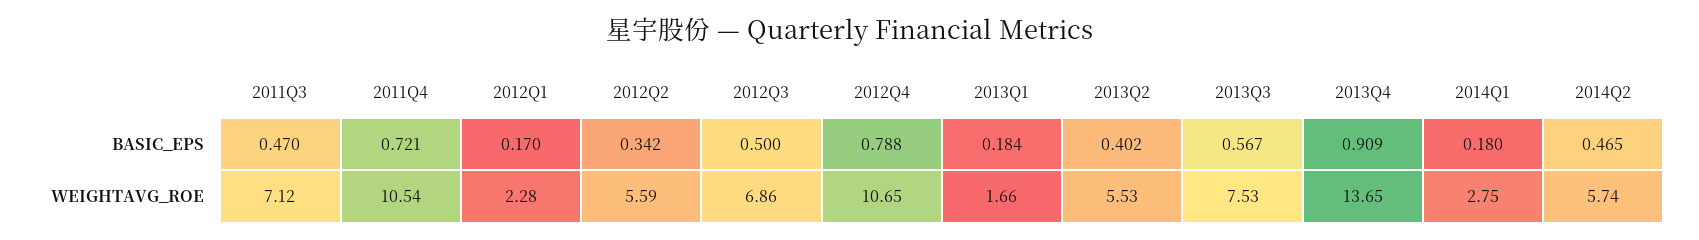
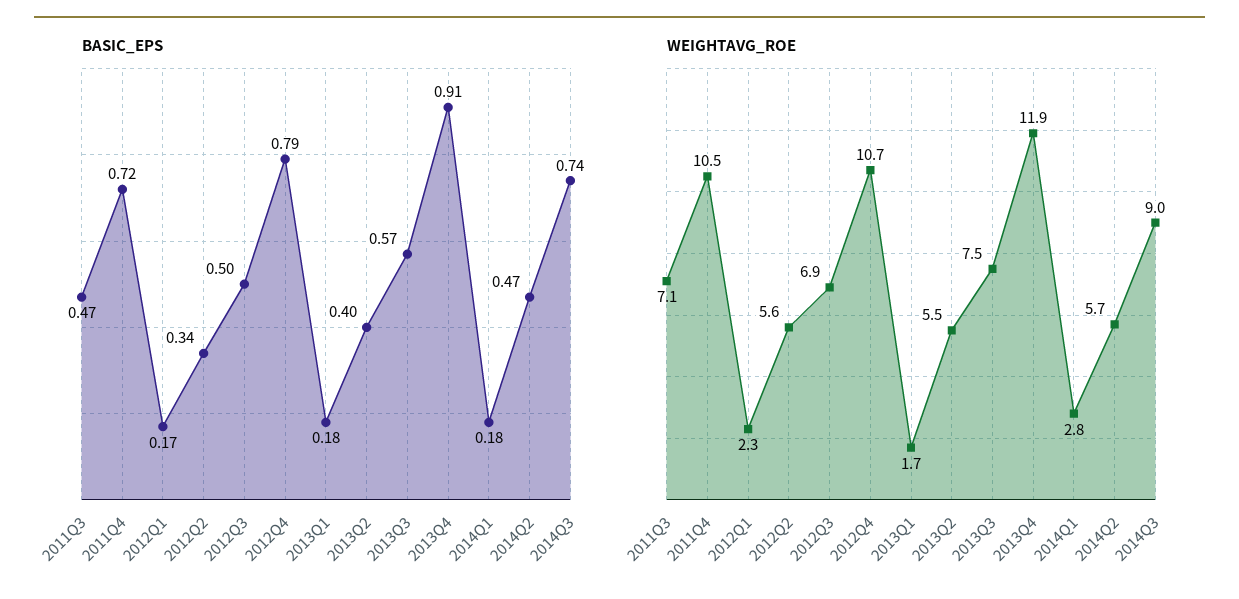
WEIGHTAVG_ROE, 2013Q4: 13.65 -> 11.9
BASIC_EPS, 2014Q3: none -> 0.74
WEIGHTAVG_ROE, 2014Q3: none -> 9

